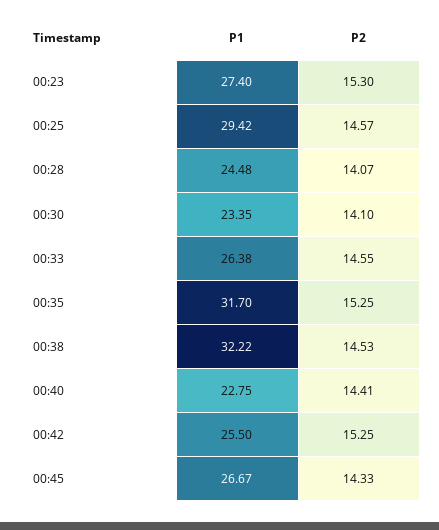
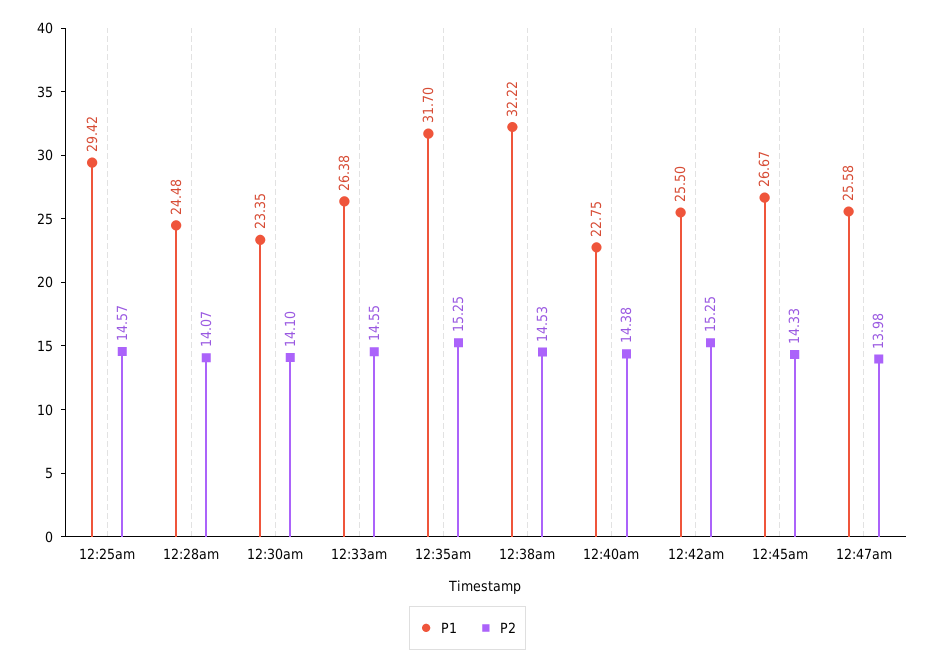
P1, 00:23: 27.4 -> none
P2, 00:23: 15.3 -> none
P2, 00:40: 14.41 -> 14.38
P1, 12:47am: none -> 25.58
P2, 12:47am: none -> 13.98

